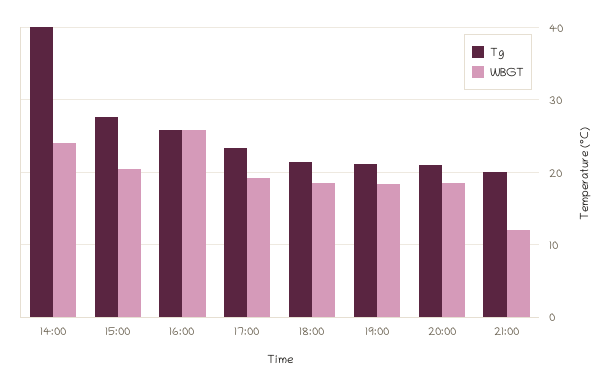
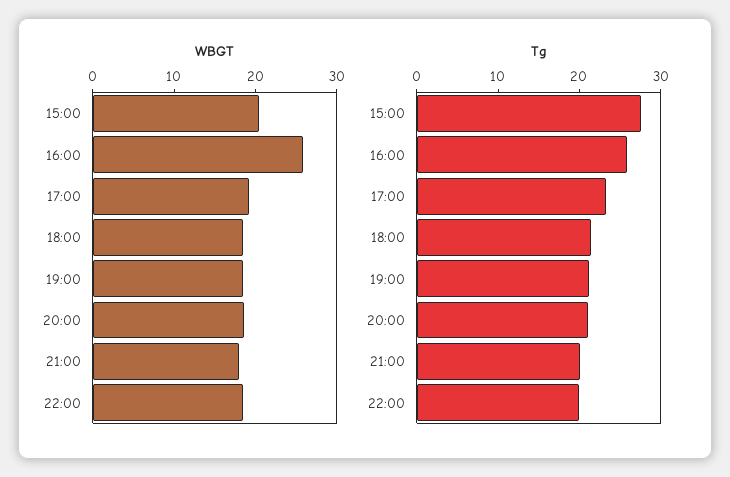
Tg, 14:00: 40 -> none
WBGT, 14:00: 24 -> none
WBGT, 21:00: 12 -> 18
WBGT, 22:00: none -> 18
Tg, 22:00: none -> 20

